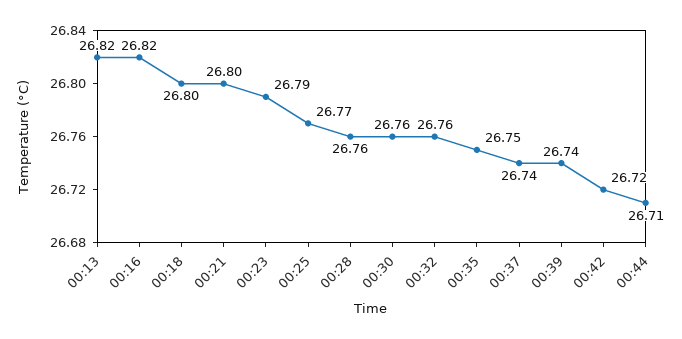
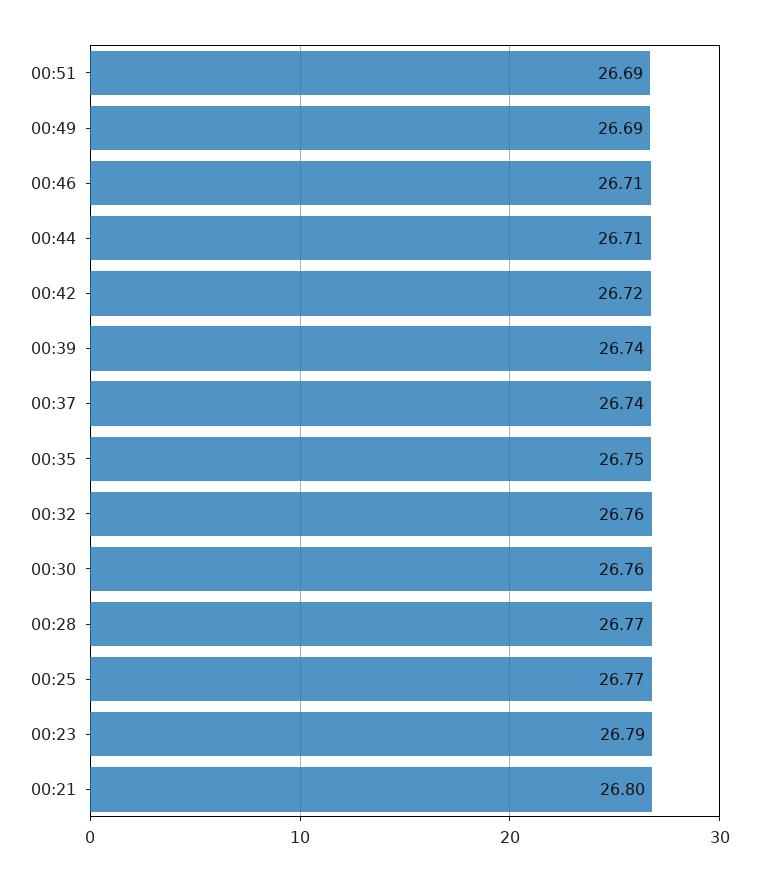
00:13: 26.82 -> none
00:16: 26.82 -> none
00:18: 26.8 -> none
00:28: 26.76 -> 26.77
00:51: none -> 26.69
00:49: none -> 26.69
00:46: none -> 26.71

